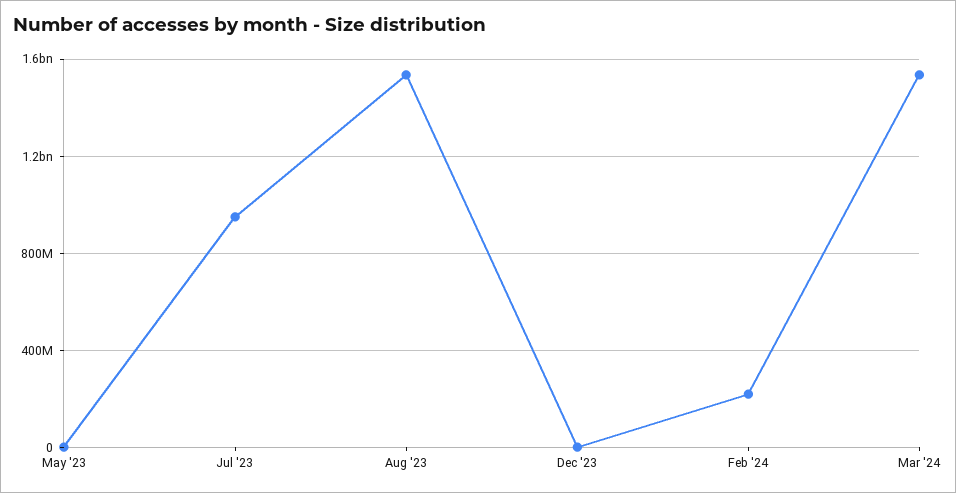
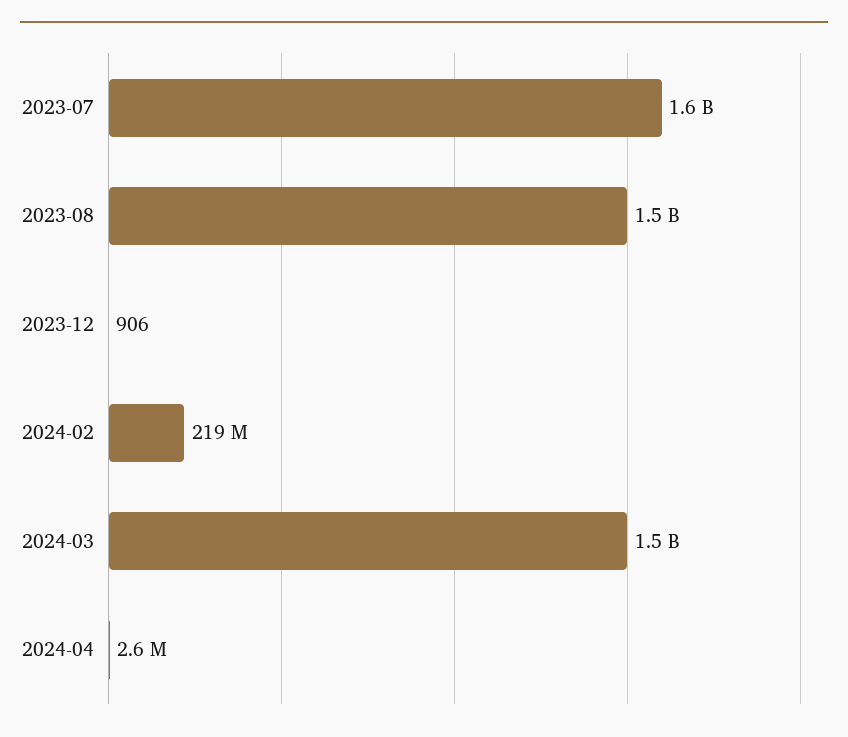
May '23: 0 -> none
Jul '23: 950000000 -> 1600000000
2024-04: none -> 2600000

